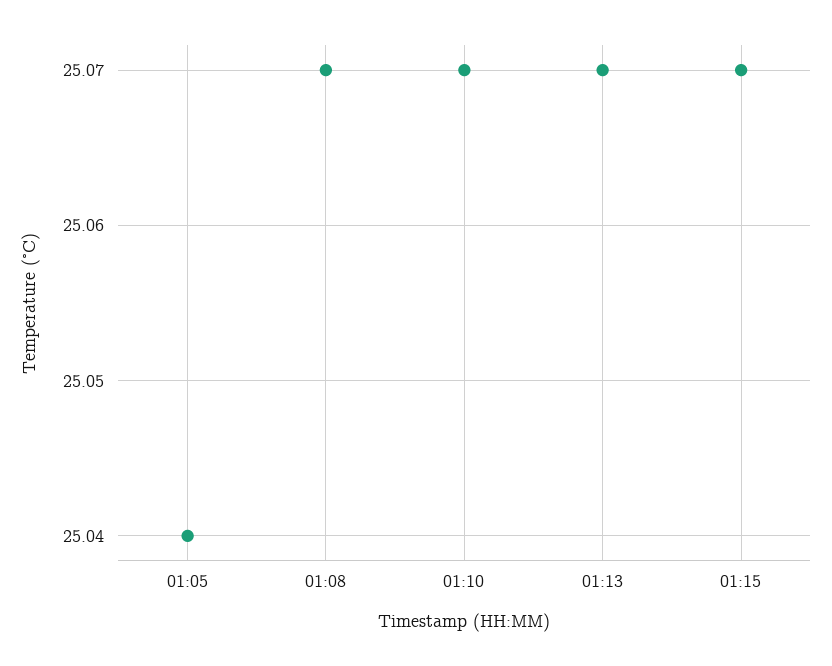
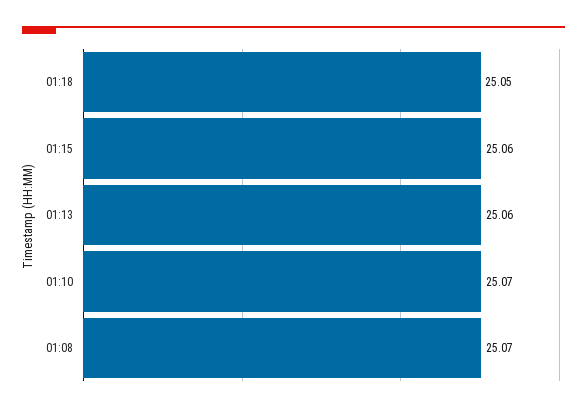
01:05: 25.04 -> none
01:13: 25.07 -> 25.06
01:15: 25.07 -> 25.06
01:18: none -> 25.05

